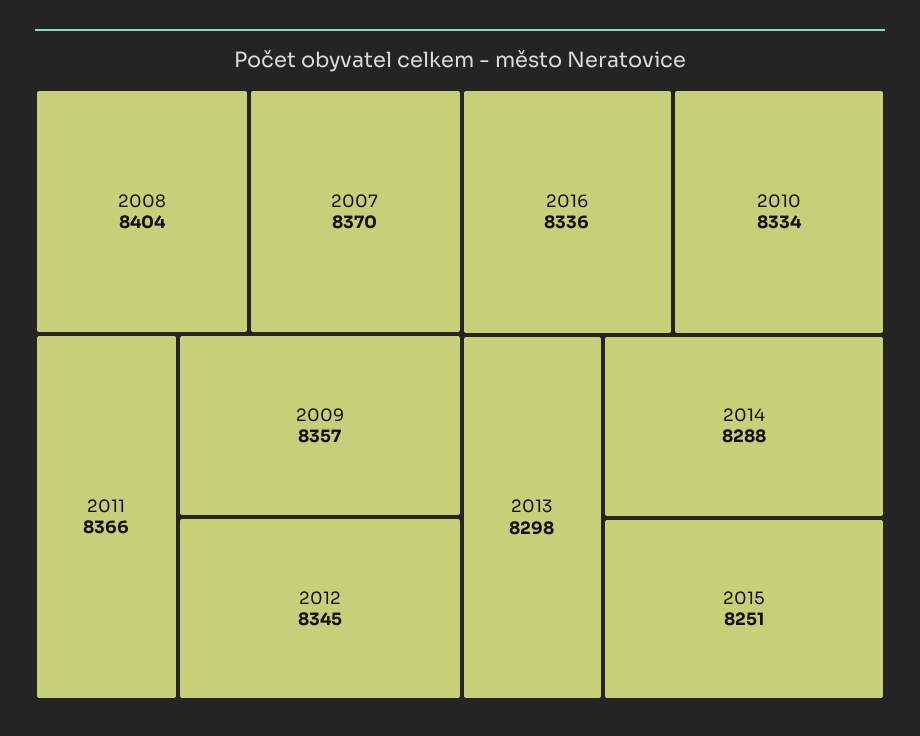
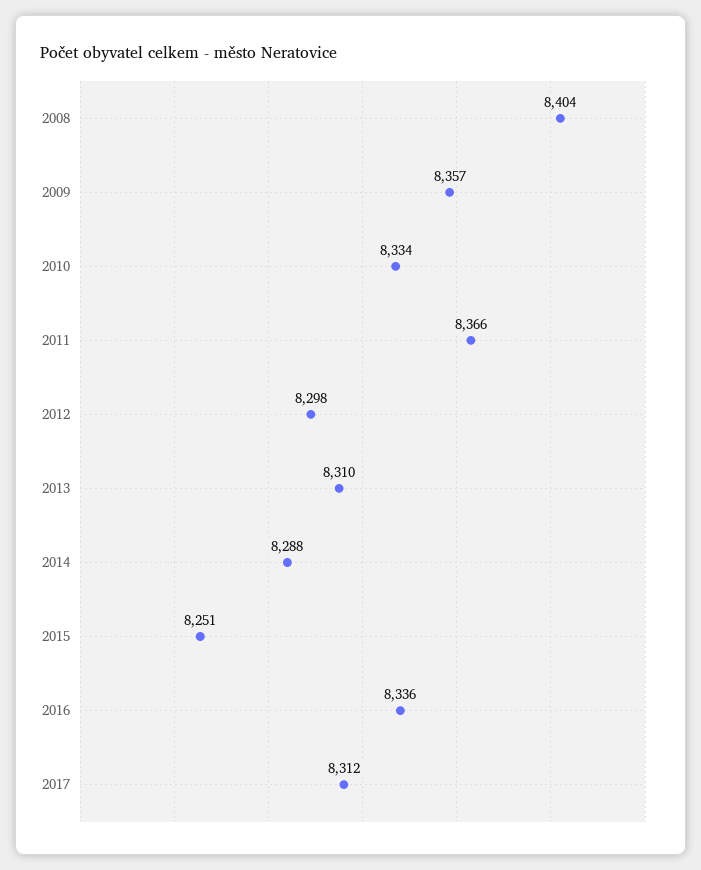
2007: 8370 -> none
2012: 8345 -> 8298
2013: 8298 -> 8310
2017: none -> 8312

